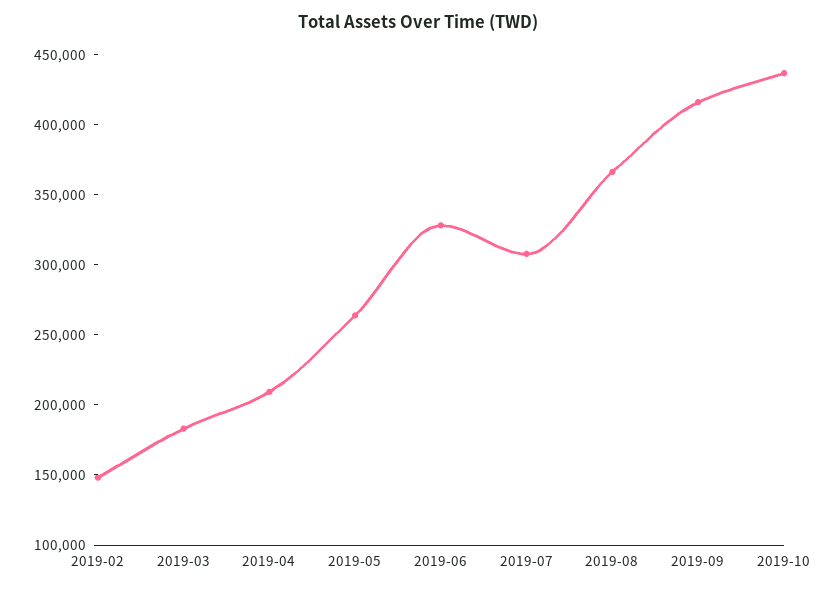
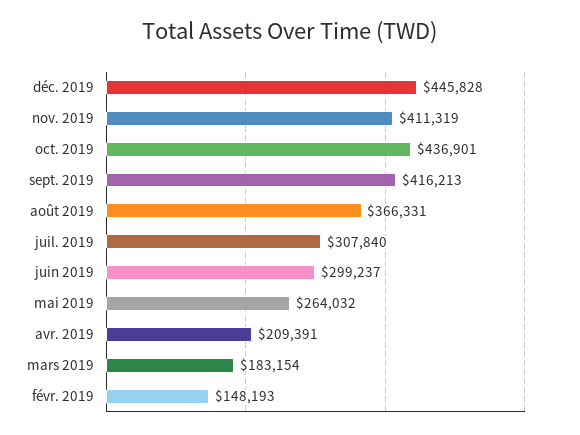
2019-06: 330000 -> 299237
déc. 2019: none -> 445828
nov. 2019: none -> 411319

